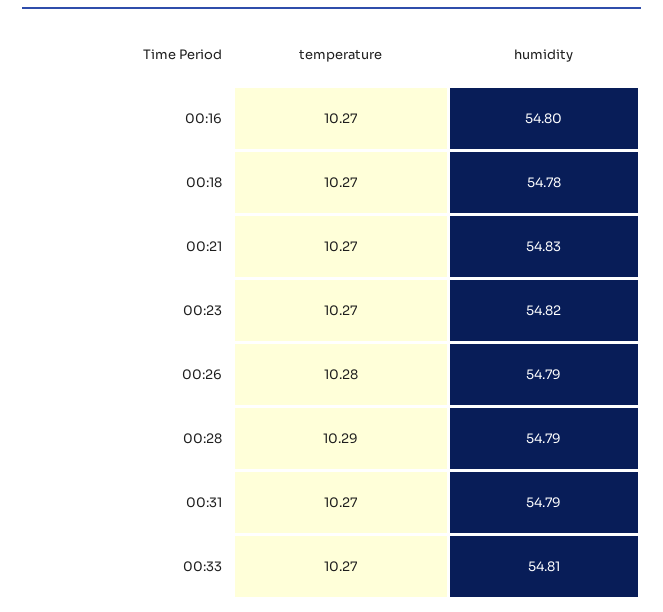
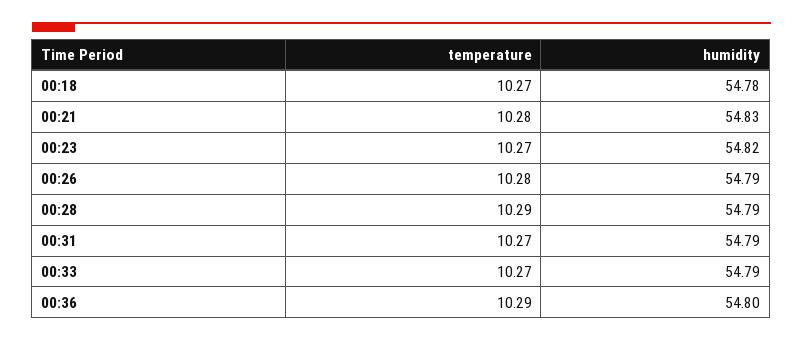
temperature, 00:16: 10.27 -> none
humidity, 00:16: 54.8 -> none
temperature, 00:21: 10.27 -> 10.28
humidity, 00:33: 54.81 -> 54.79
temperature, 00:36: none -> 10.29
humidity, 00:36: none -> 54.8

